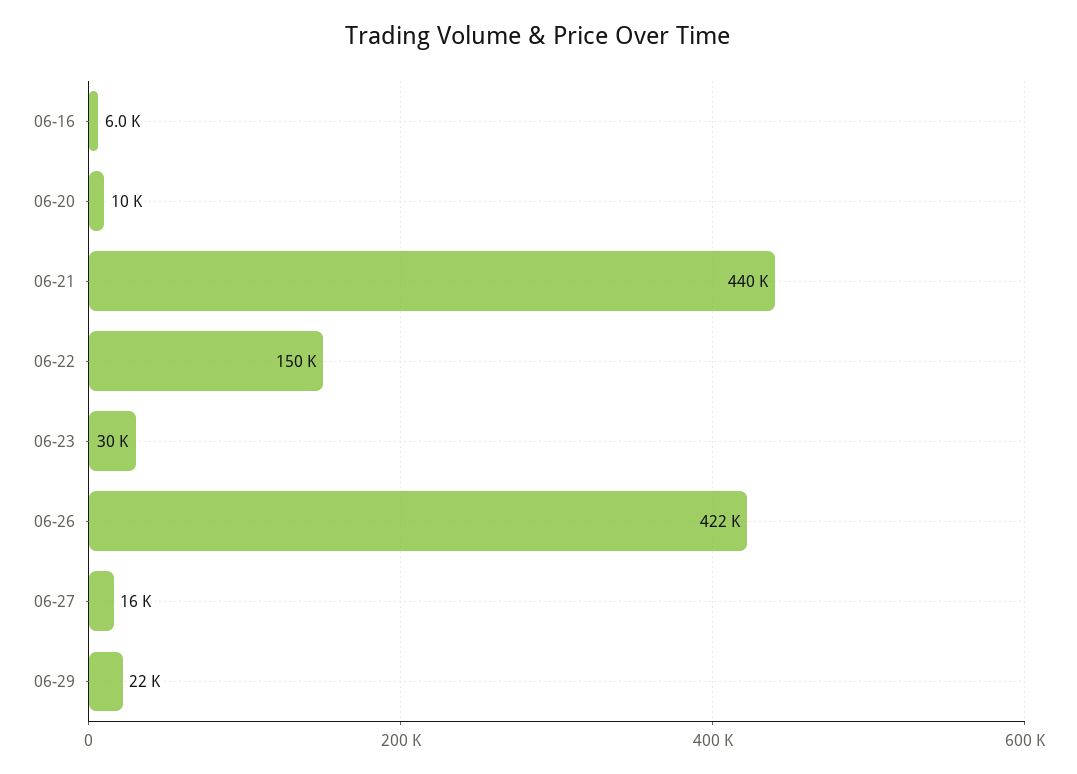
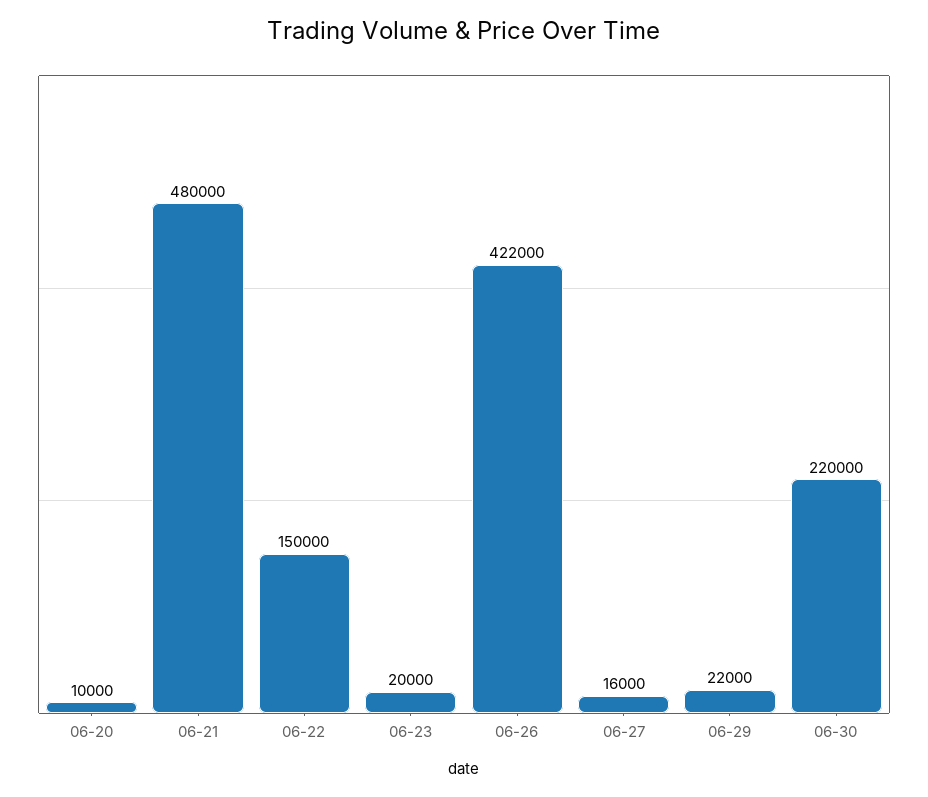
06-16: 6000 -> none
06-21: 440000 -> 480000
06-23: 30000 -> 20000
06-30: none -> 220000

